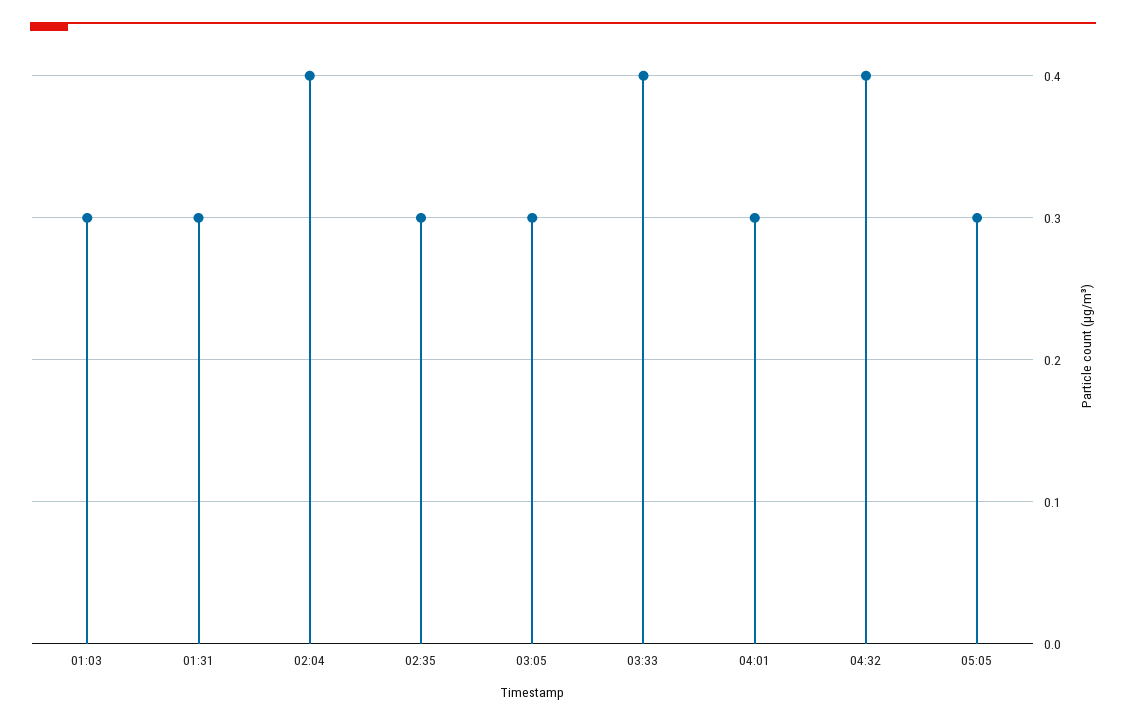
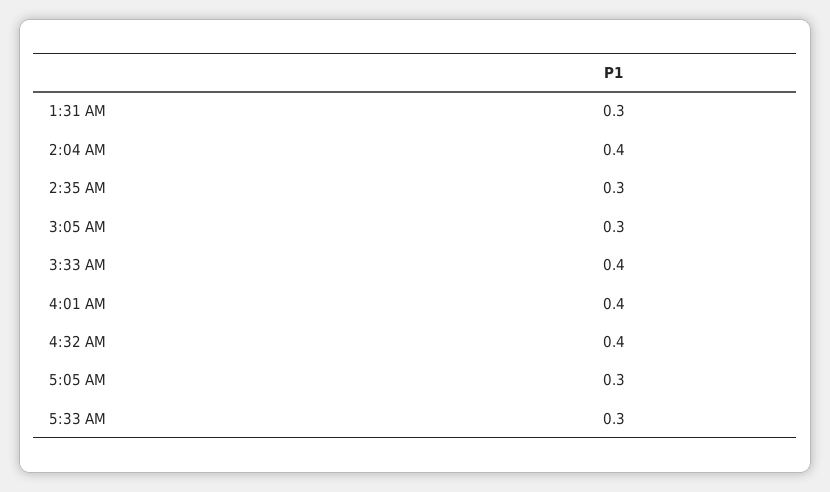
01:03: 0.3 -> none
04:01: 0.3 -> 0.4
5:33 AM: none -> 0.3

